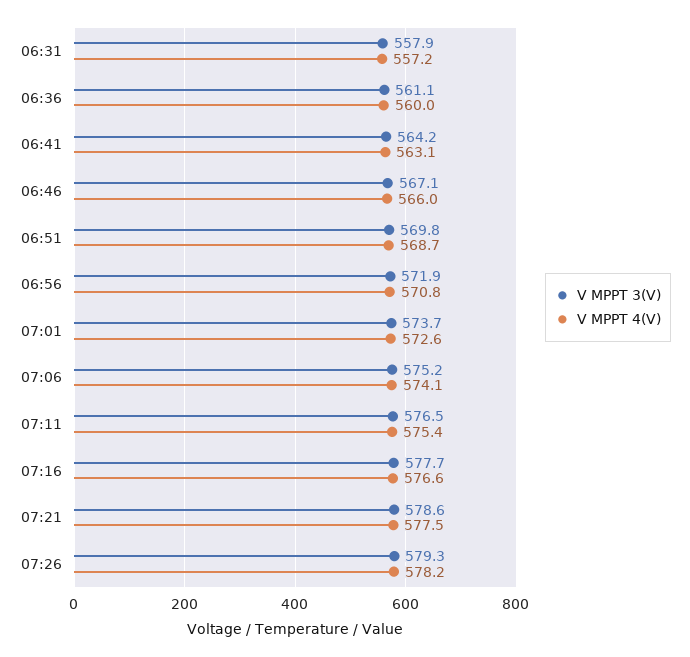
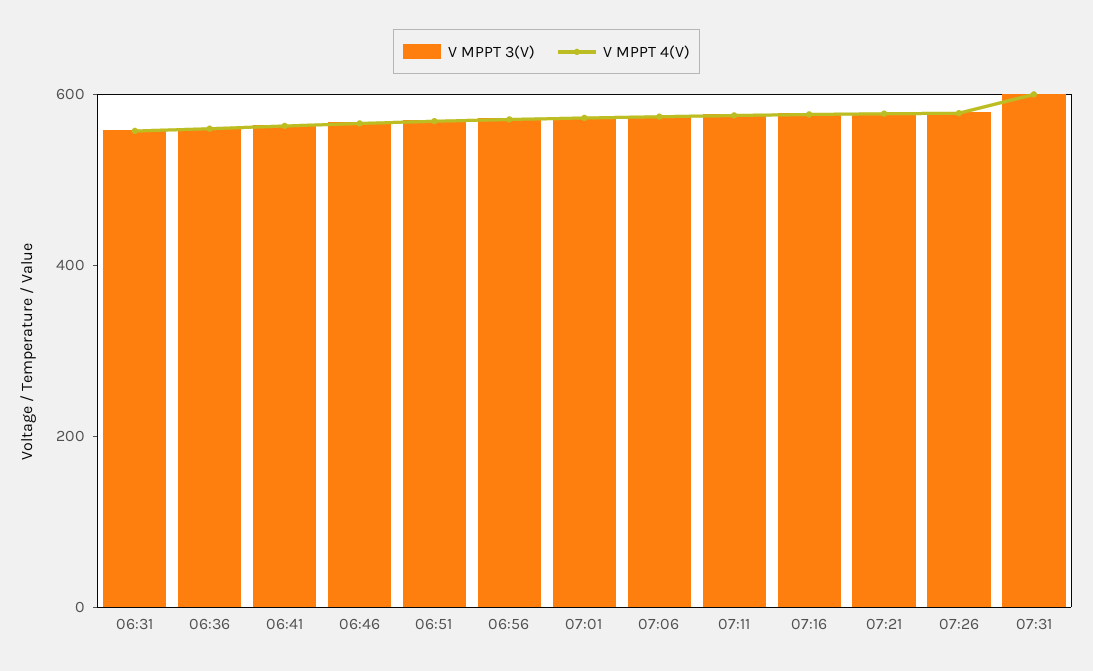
V MPPT 3(V), 07:31: none -> 600
V MPPT 4(V), 07:31: none -> 600

